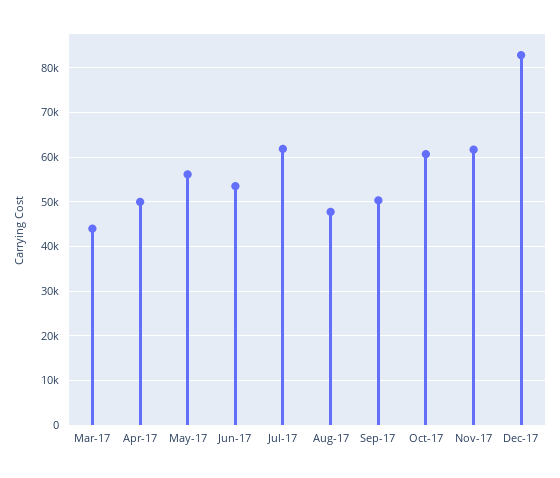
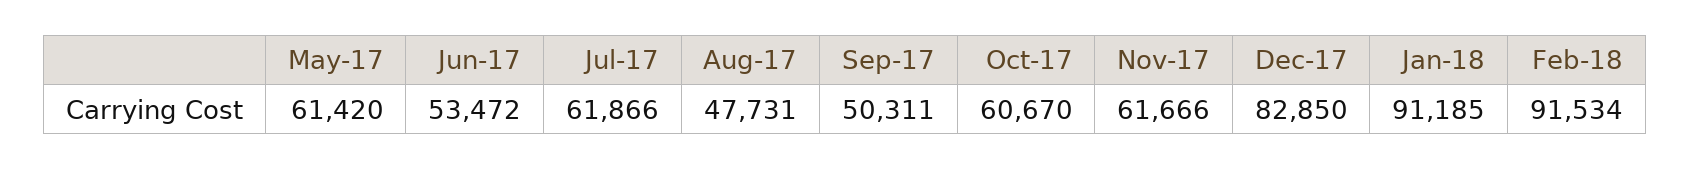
Mar-17: 44000 -> none
Apr-17: 50000 -> none
May-17: 56000 -> 61420
Jan-18: none -> 91185
Feb-18: none -> 91534

